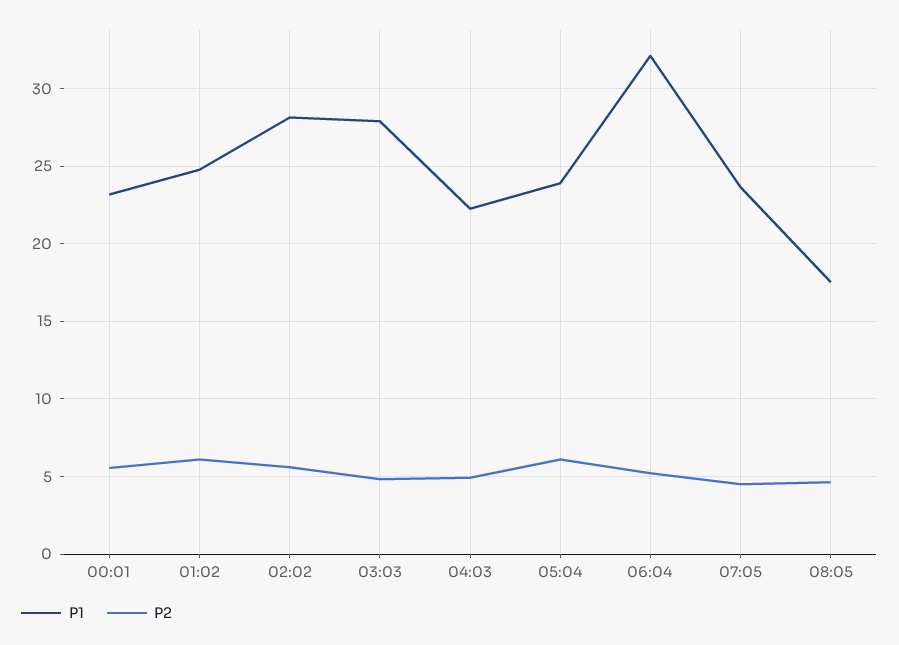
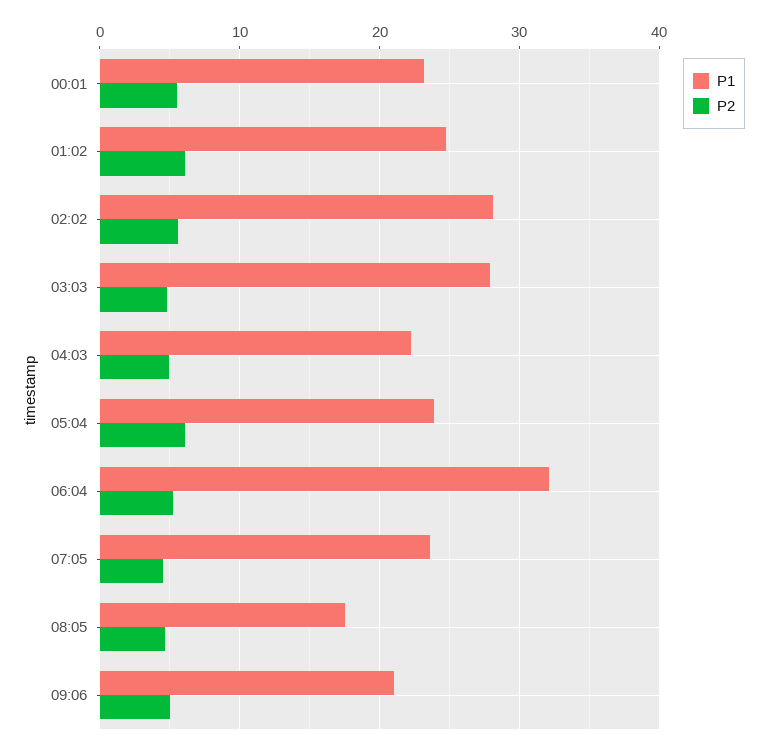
P1, 09:06: none -> 21
P2, 09:06: none -> 5

